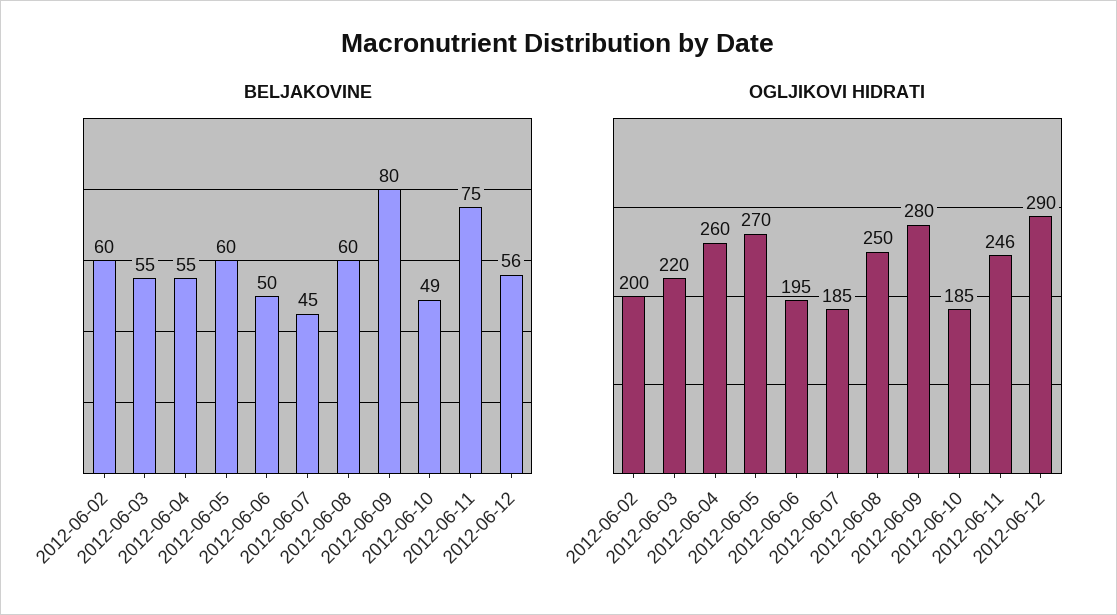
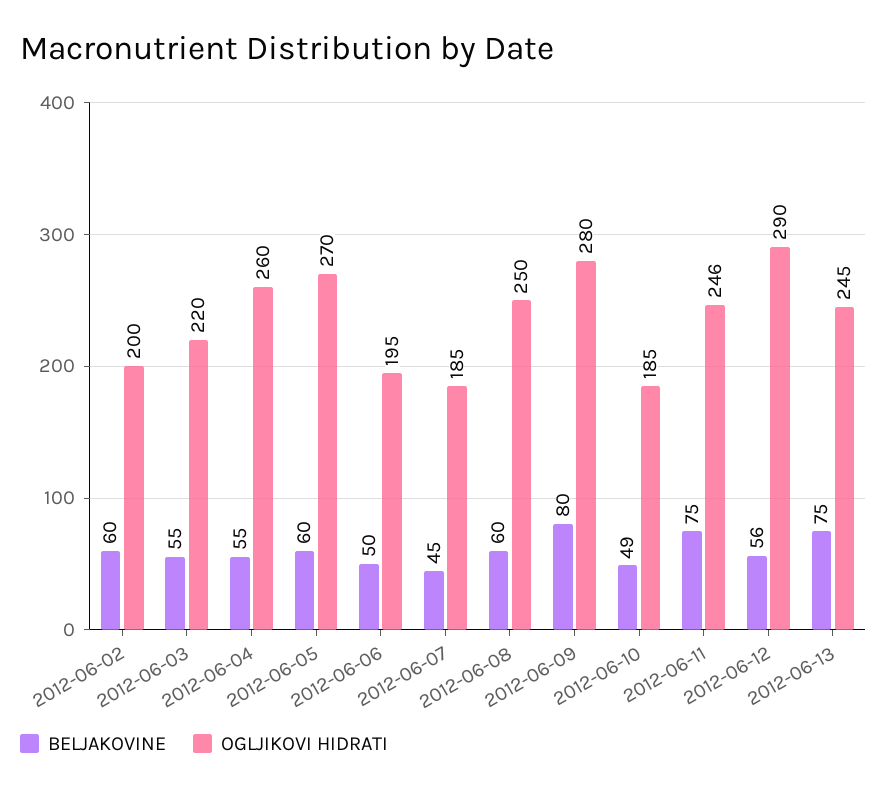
BELJAKOVINE, 2012-06-13: none -> 75
OGLJIKOVI HIDRATI, 2012-06-13: none -> 245

